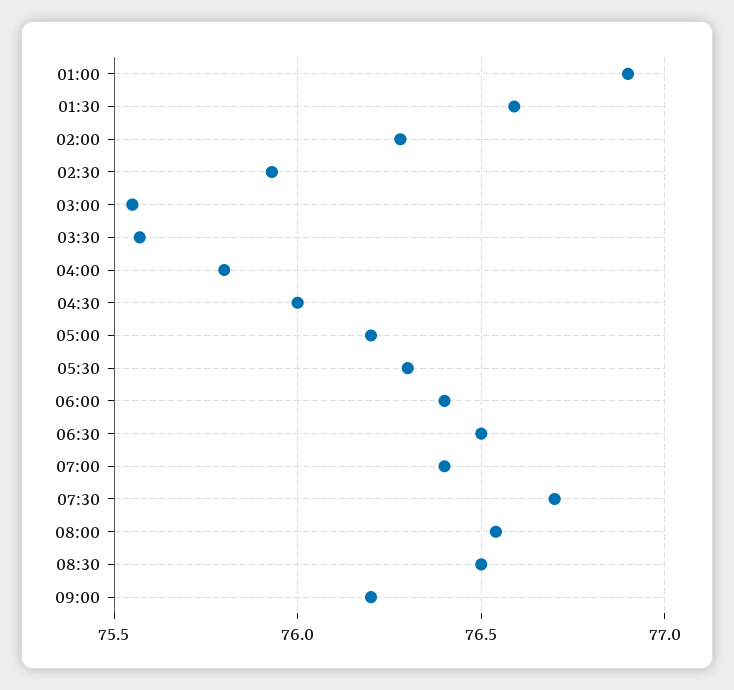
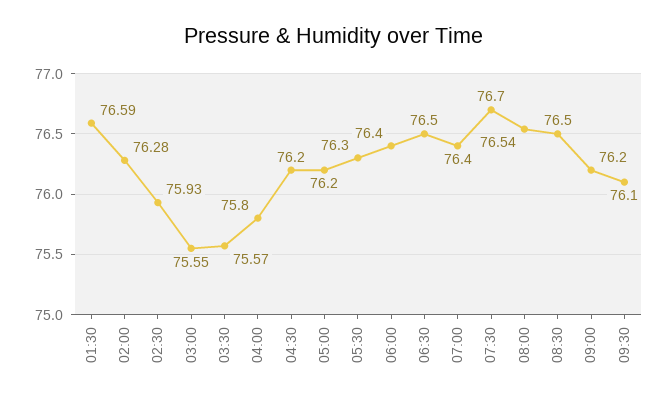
01:00: 76.9 -> none
04:30: 76 -> 76.2
09:30: none -> 76.1

